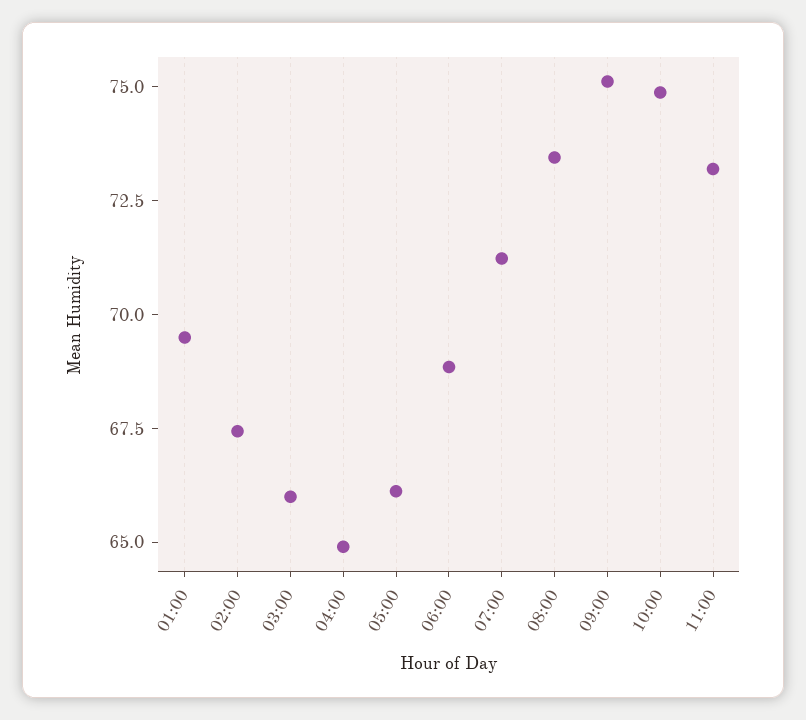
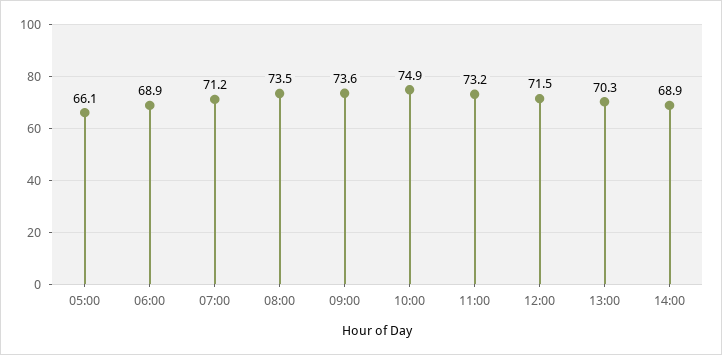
01:00: 69.5 -> none
02:00: 67.5 -> none
03:00: 66 -> none
04:00: 65 -> none
09:00: 75 -> 73.6
12:00: none -> 71.5
13:00: none -> 70.3
14:00: none -> 68.9

